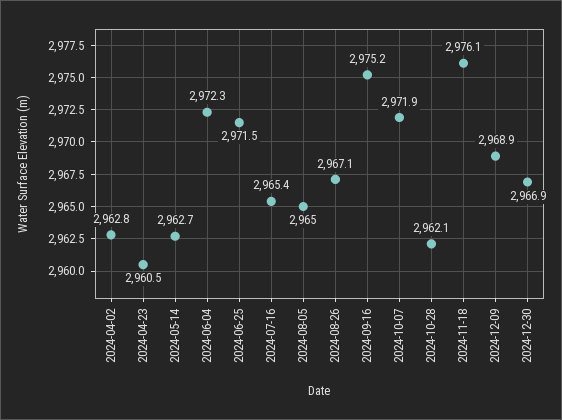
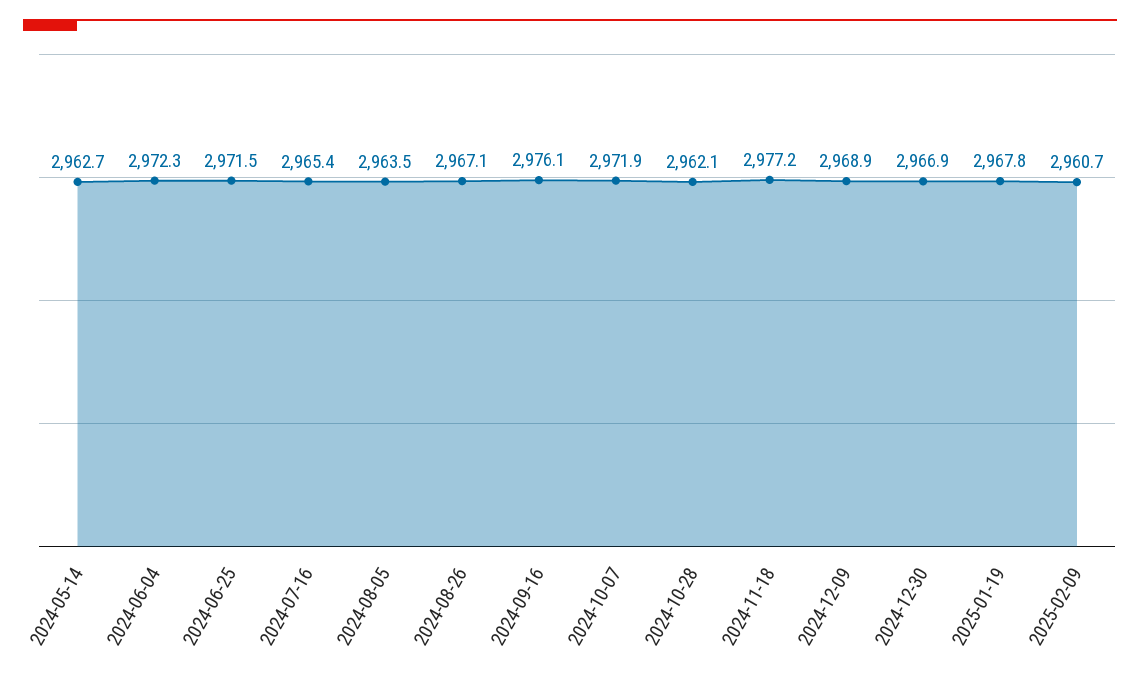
2024-04-02: 2962.8 -> none
2024-04-23: 2960.5 -> none
2024-08-05: 2965 -> 2963.5
2024-09-16: 2975.2 -> 2976.1
2024-11-18: 2976.1 -> 2977.2
2025-01-19: none -> 2967.8
2025-02-09: none -> 2960.7

